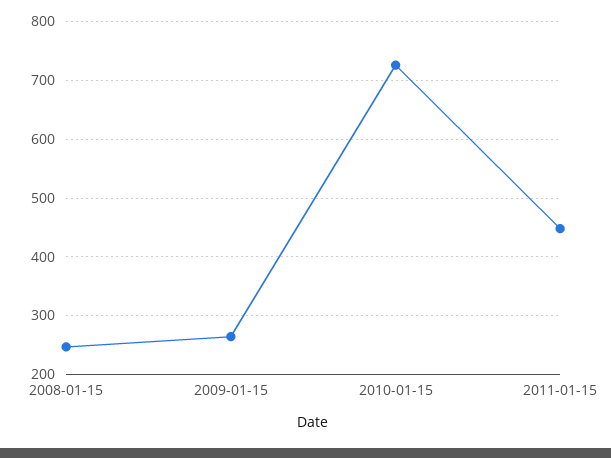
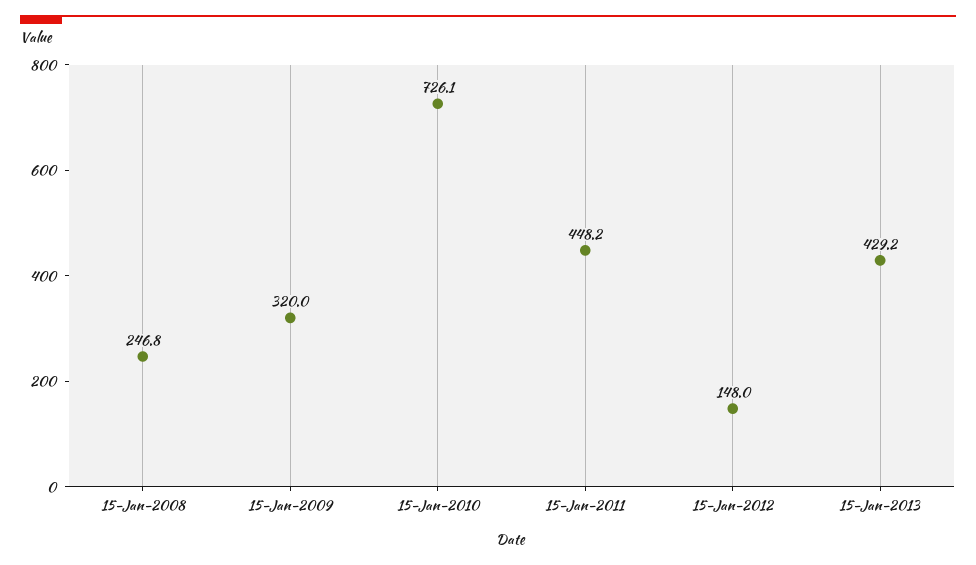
2009-01-15: 260 -> 320
15-Jan-2012: none -> 148
15-Jan-2013: none -> 429.2

